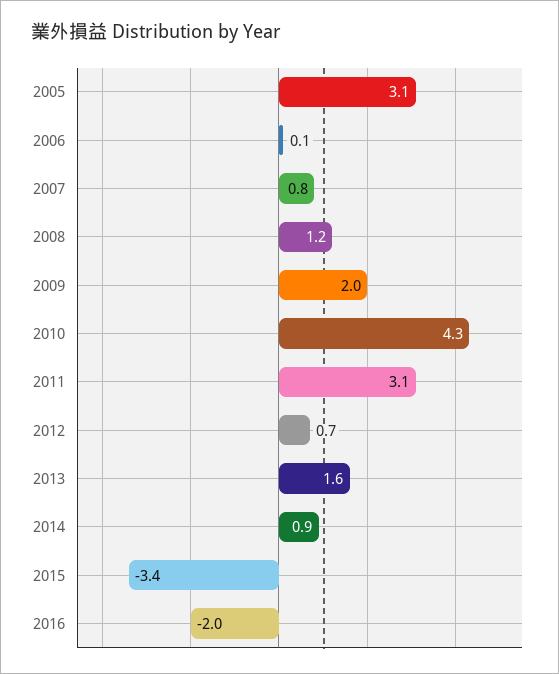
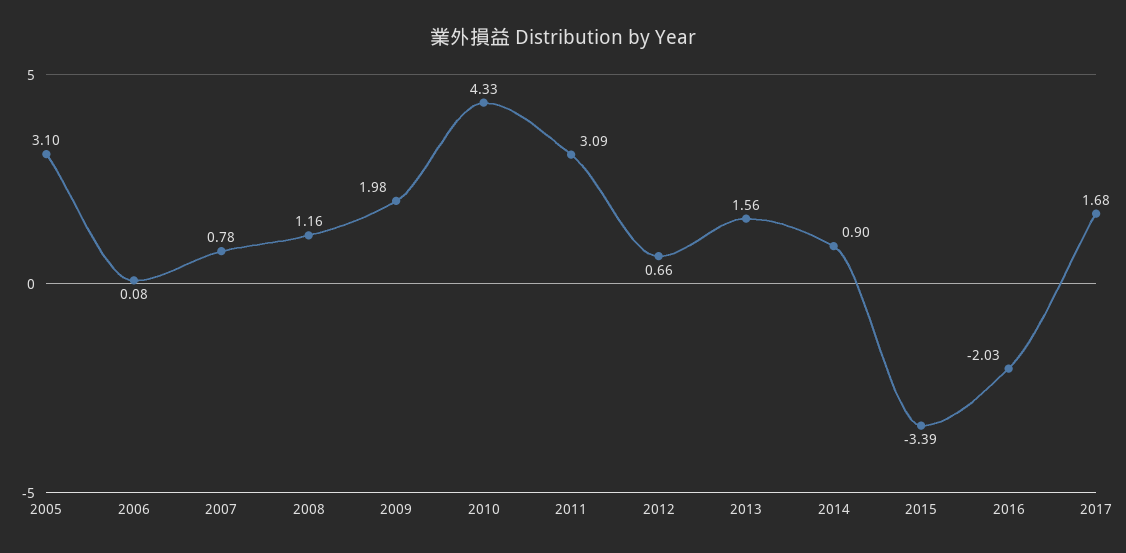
2017: none -> 1.68

